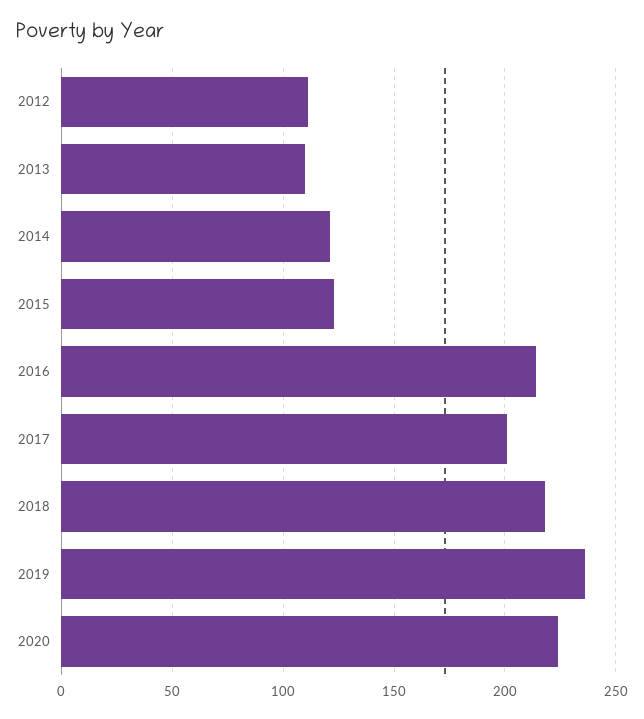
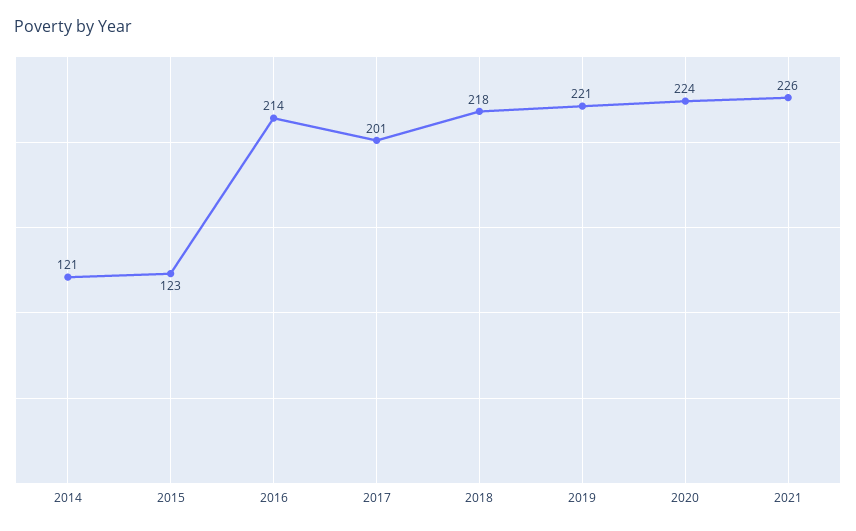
2012: 110 -> none
2013: 110 -> none
2019: 235 -> 221
2021: none -> 226

